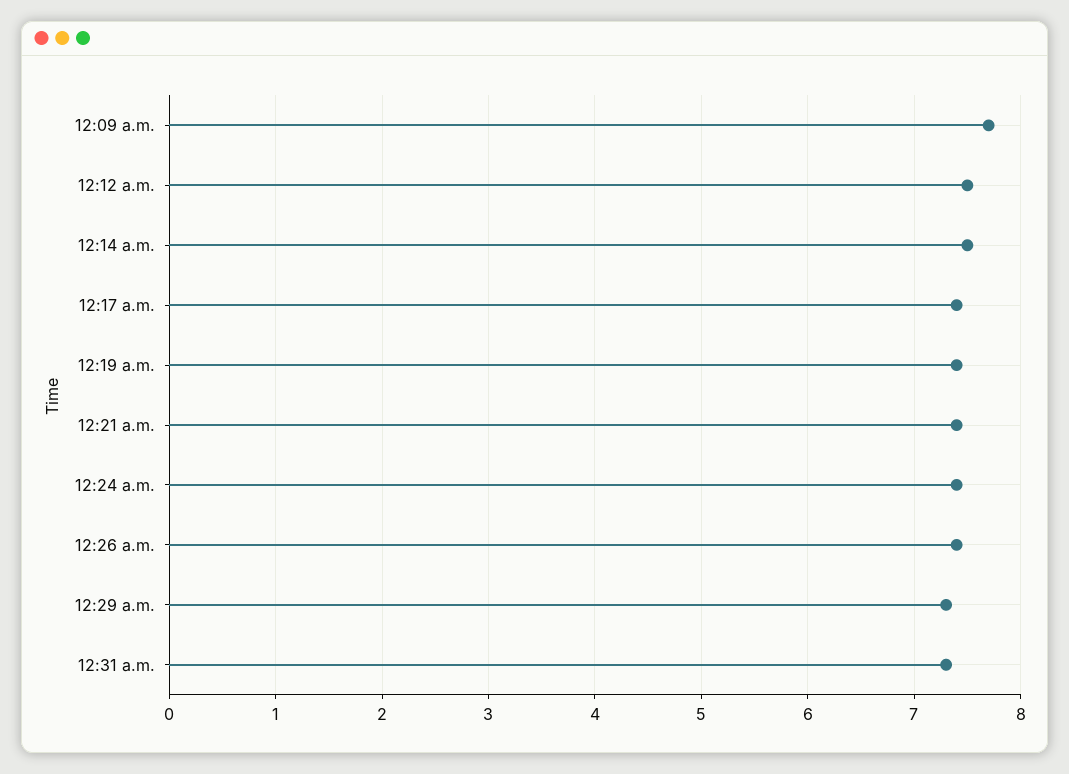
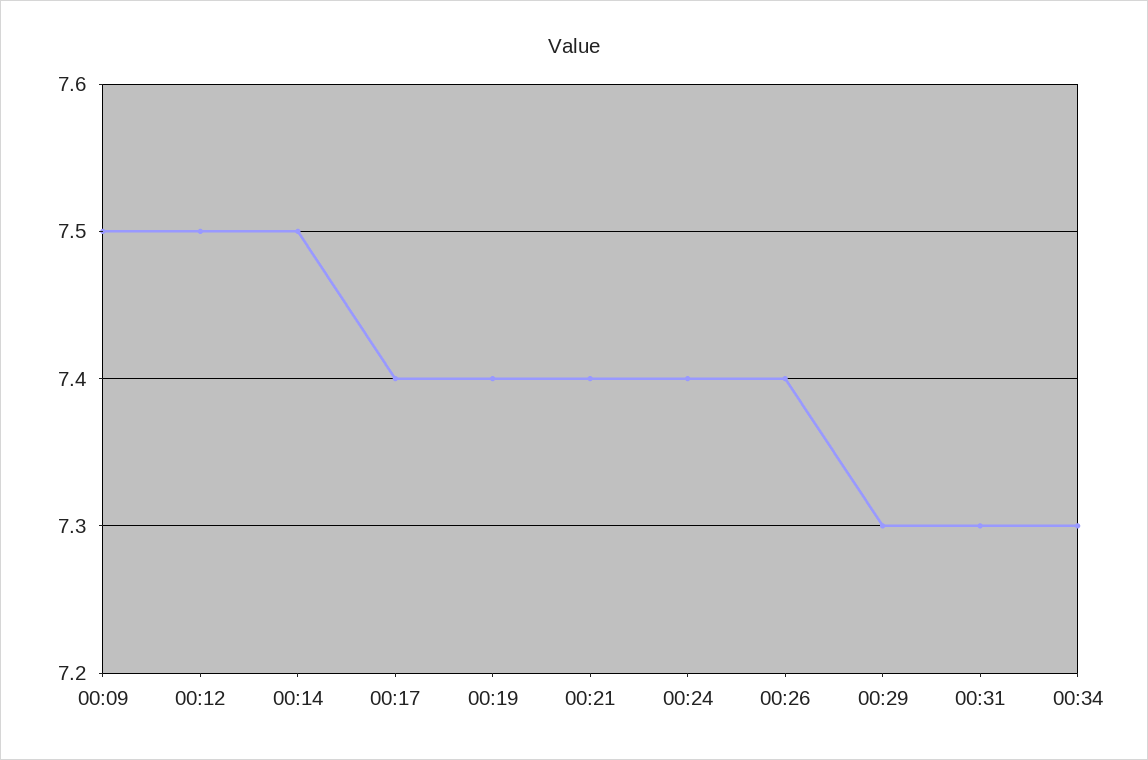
12:09 a.m.: 7.7 -> 7.5
00:34: none -> 7.3

